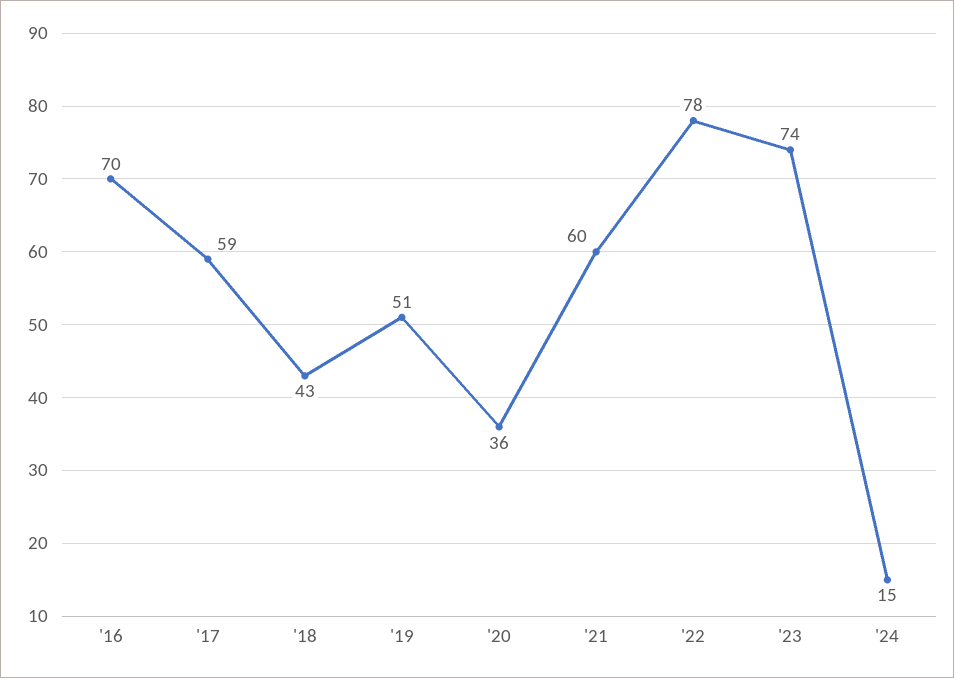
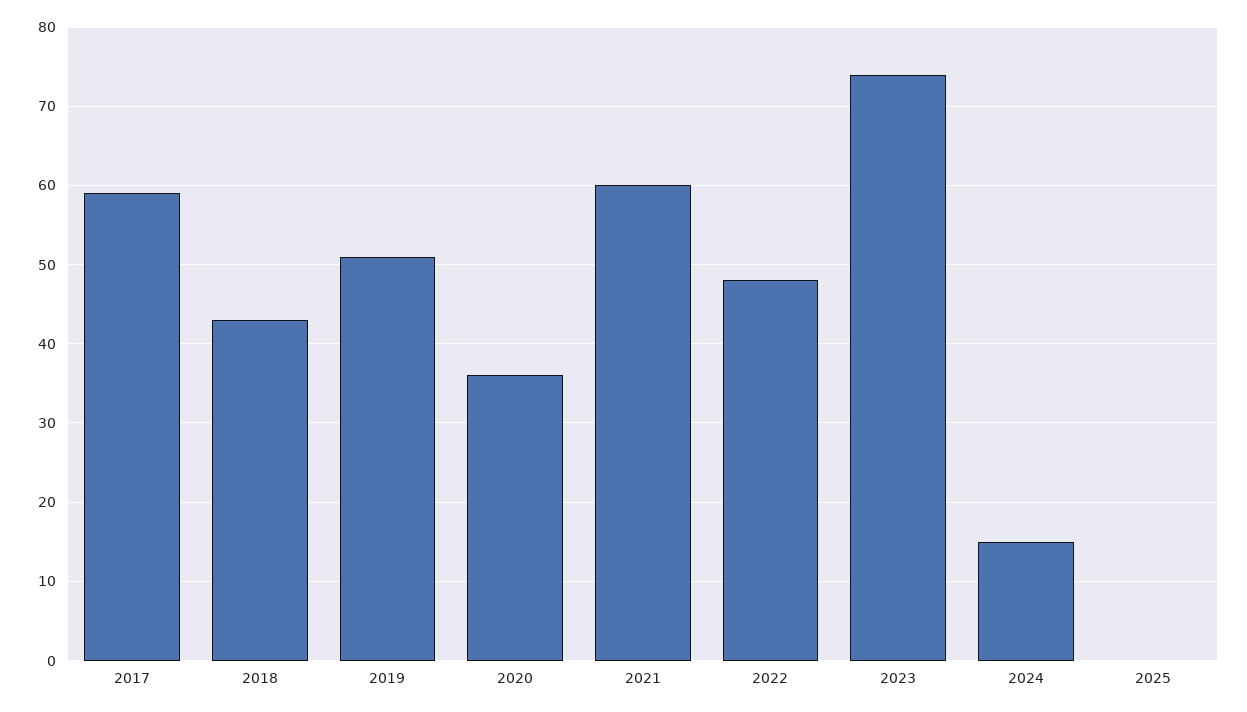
'16: 70 -> none
'22: 78 -> 48
2025: none -> 0

